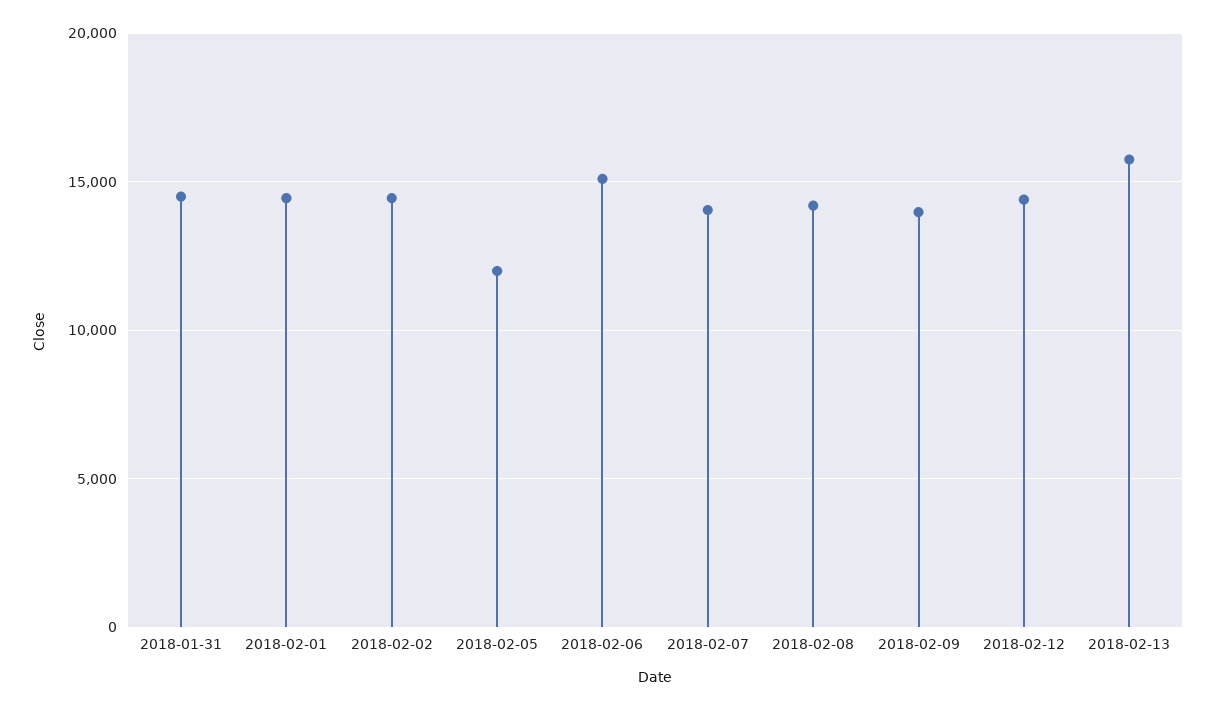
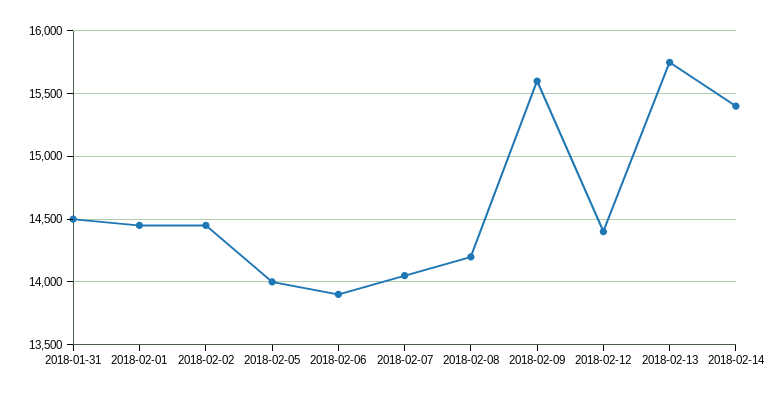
2018-02-05: 12000 -> 14000
2018-02-06: 15000 -> 13900
2018-02-09: 14000 -> 15600
2018-02-14: none -> 15400

